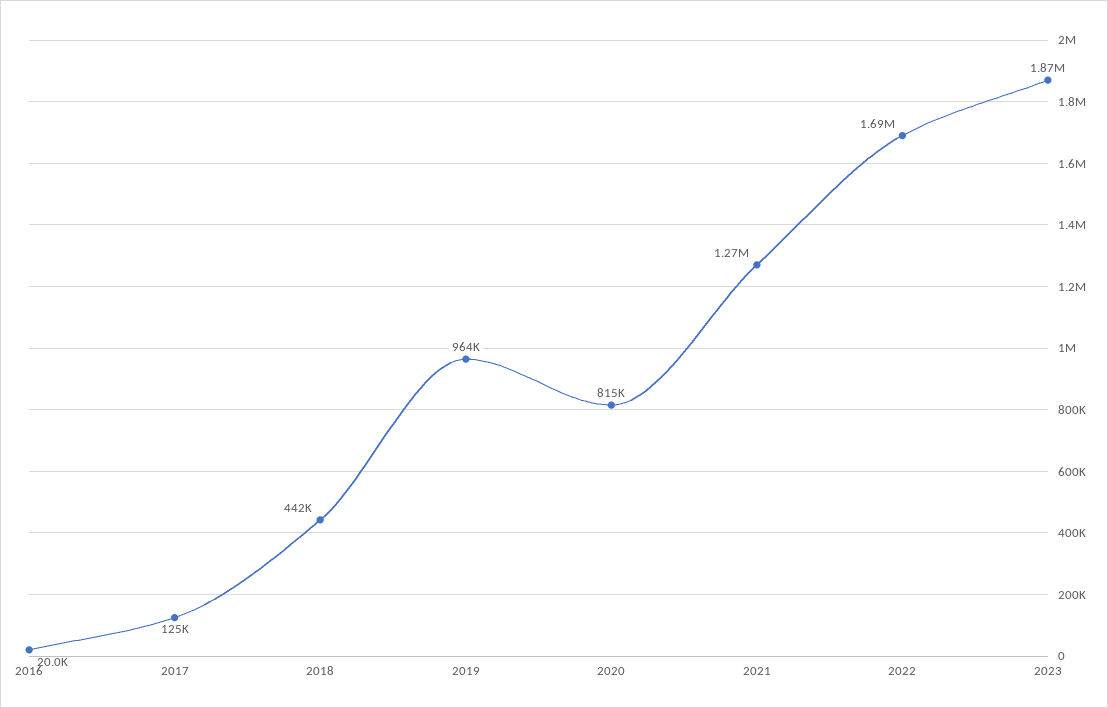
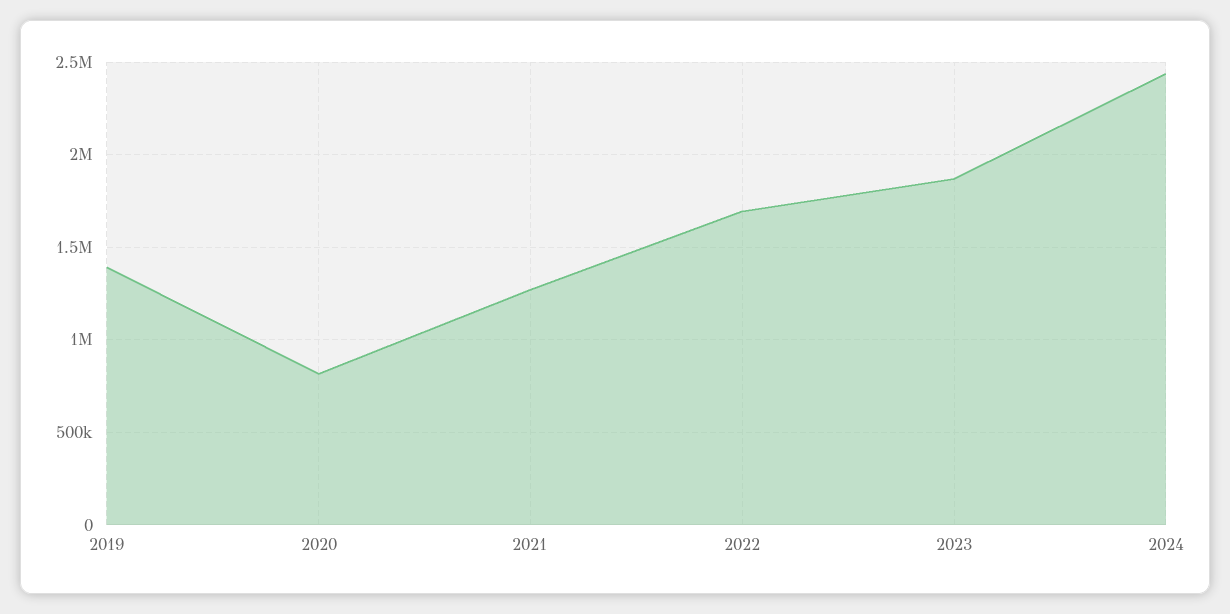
2016: 20000 -> none
2017: 125000 -> none
2018: 442000 -> none
2019: 964000 -> 1400000
2024: none -> 2450000

